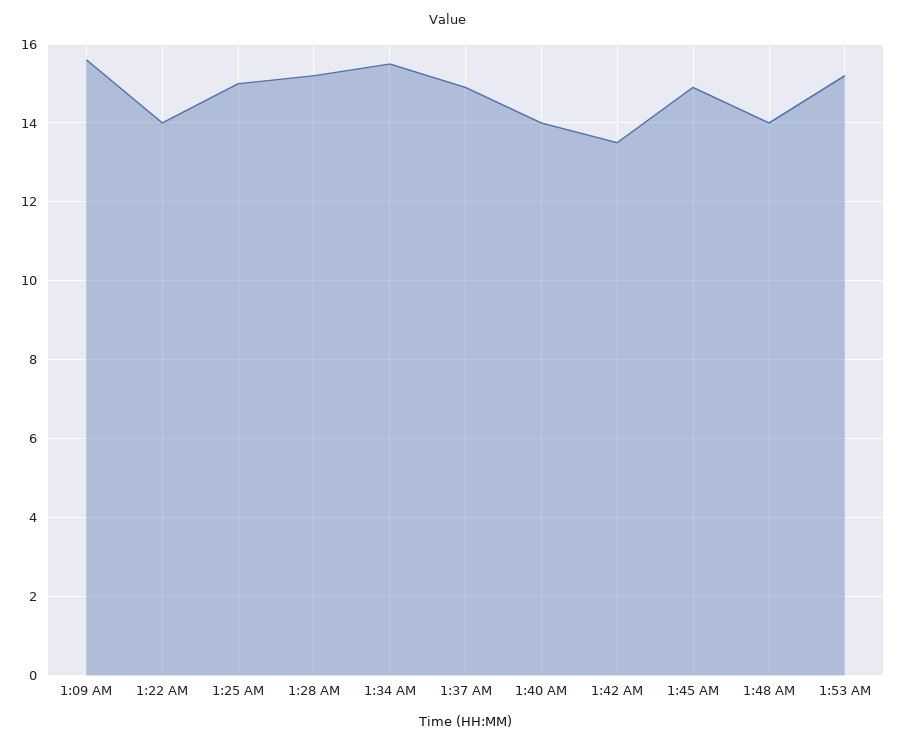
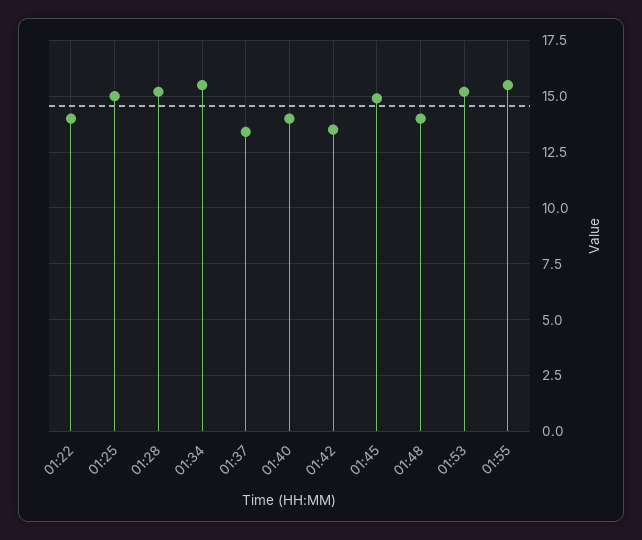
1:09 AM: 15.5 -> none
1:37 AM: 15 -> 13.5
01:55: none -> 15.5

